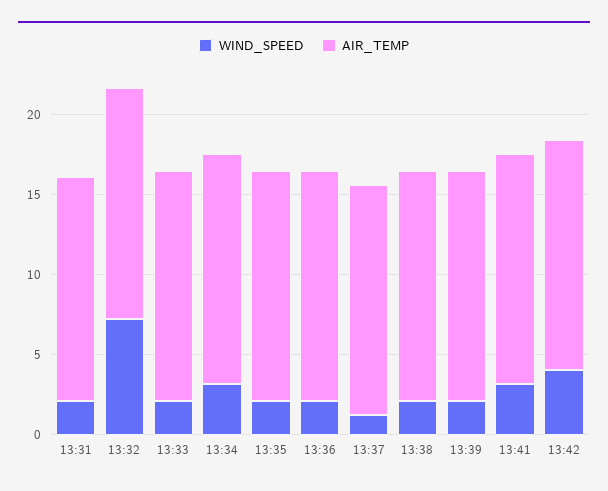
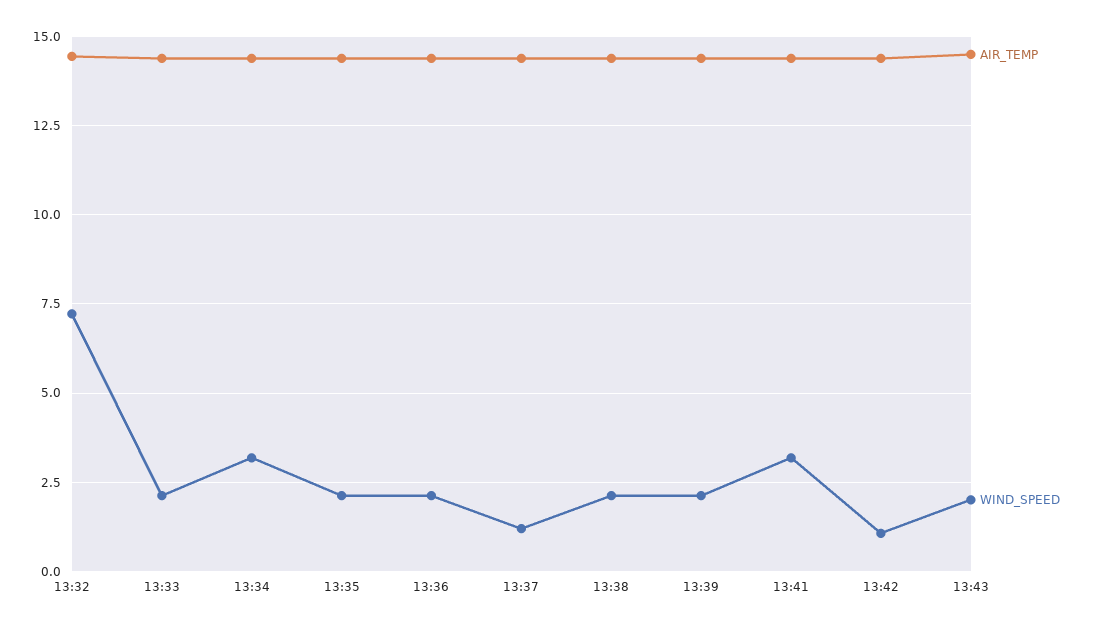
WIND_SPEED, 13:31: 2 -> none
AIR_TEMP, 13:31: 14 -> none
WIND_SPEED, 13:42: 4 -> 1
AIR_TEMP, 13:43: none -> 14.5
WIND_SPEED, 13:43: none -> 2

